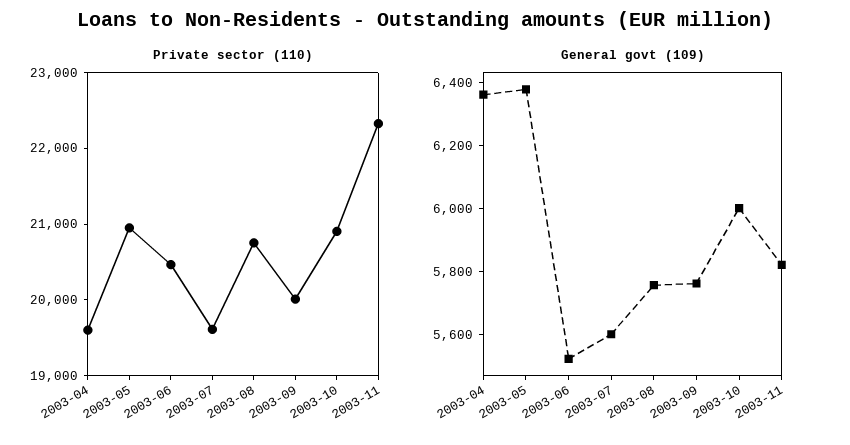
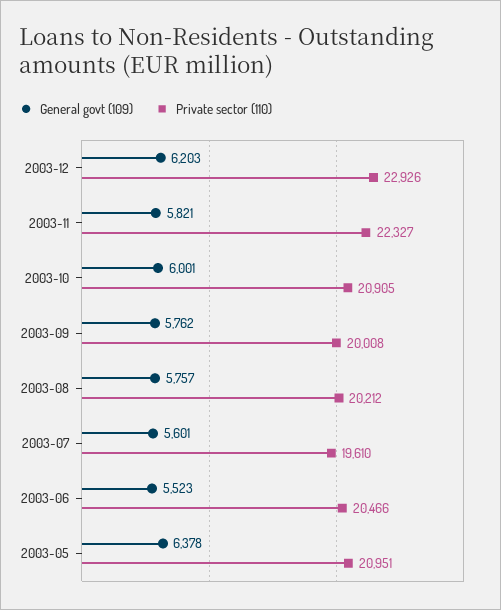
Private sector (110), 2003-04: 19600 -> none
Private sector (110), 2003-08: 20800 -> 20212
General govt (109), 2003-04: 6350 -> none
General govt (109), 2003-12: none -> 6203
Private sector (110), 2003-12: none -> 22926

